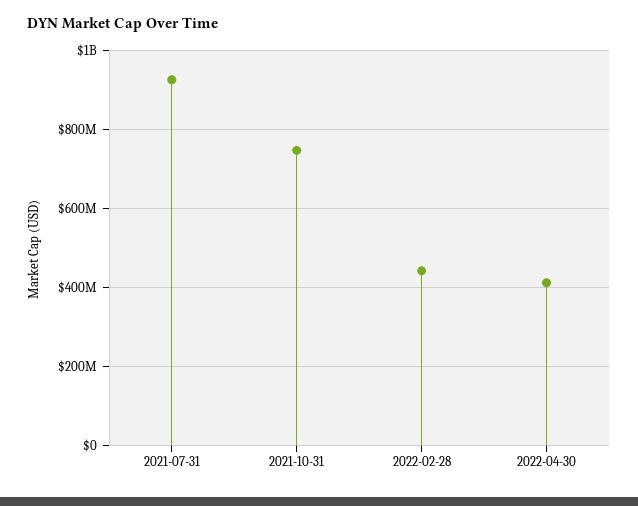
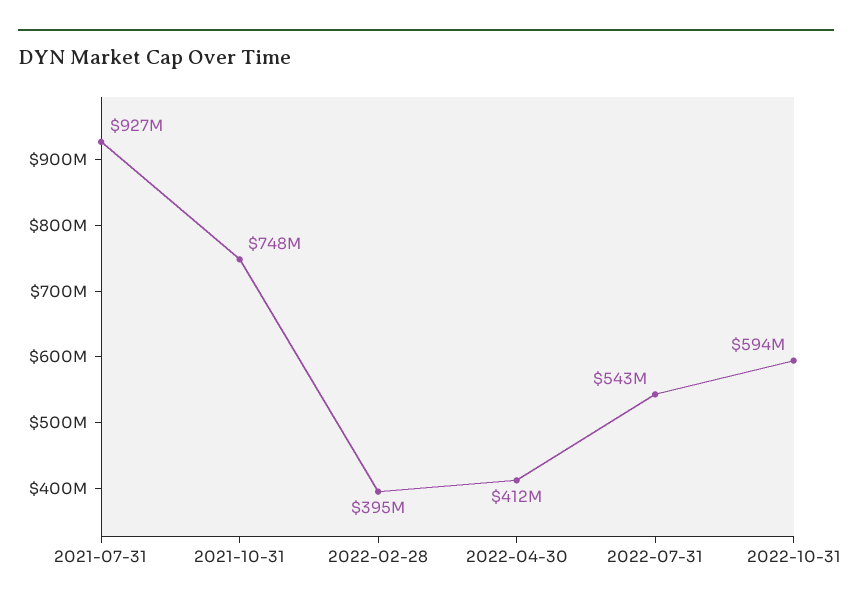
2022-02-28: 440000000 -> 395000000
2022-07-31: none -> 543000000
2022-10-31: none -> 594000000

